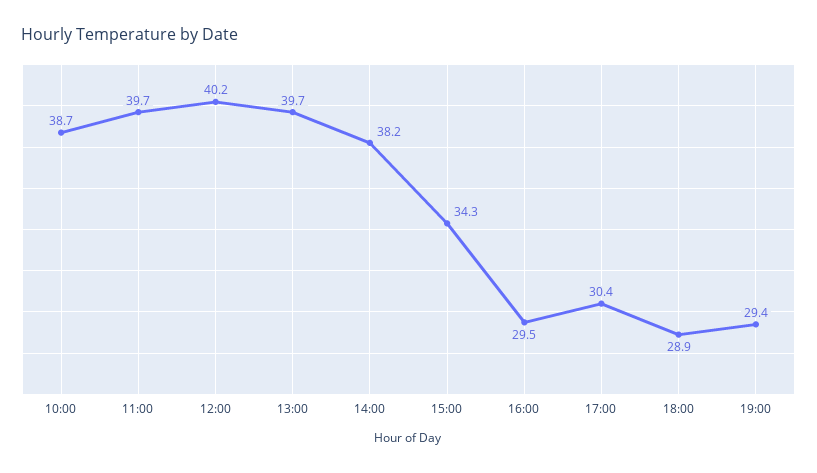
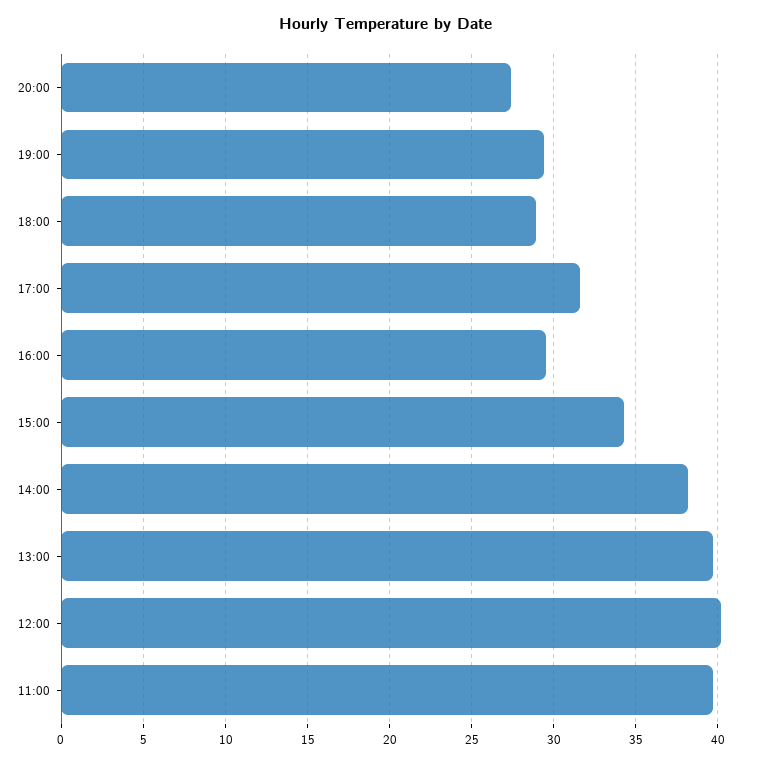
10:00: 38.7 -> none
17:00: 30.4 -> 31.5
20:00: none -> 27.5

